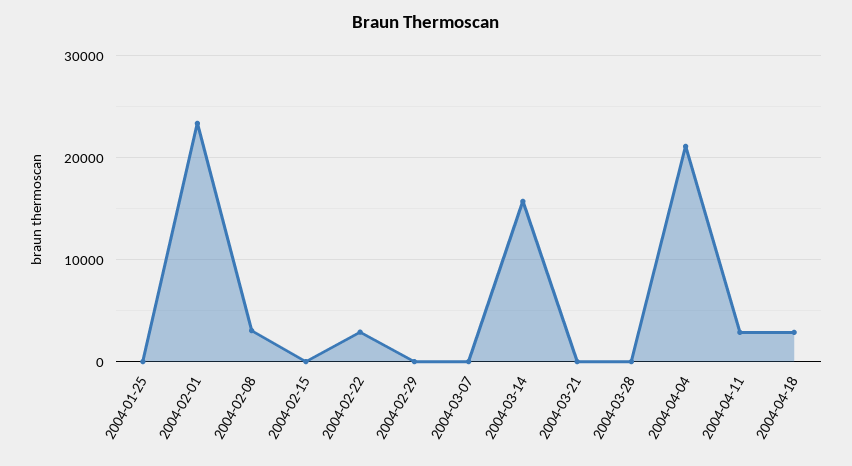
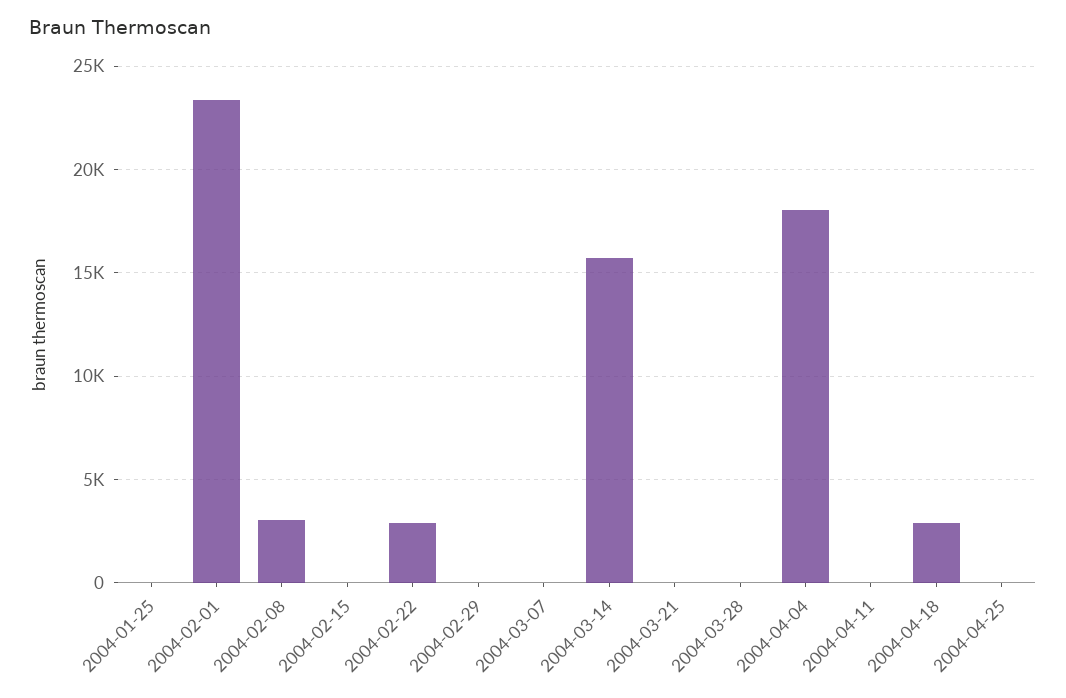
2004-04-04: 21000 -> 18000
2004-04-11: 3000 -> 0
2004-04-25: none -> 0

